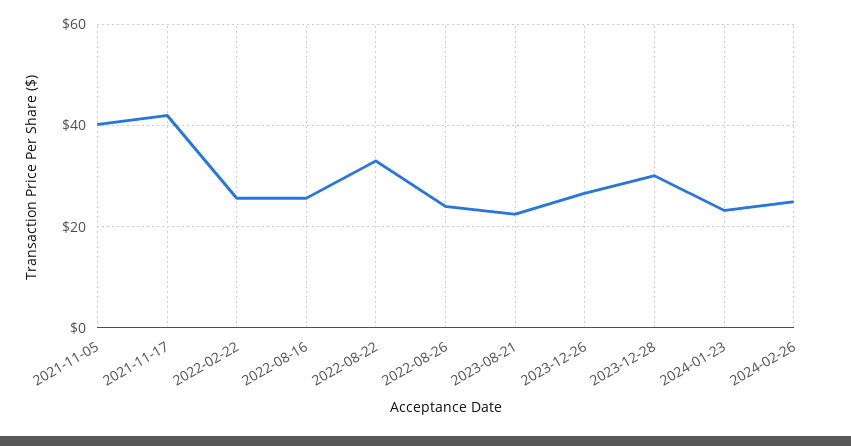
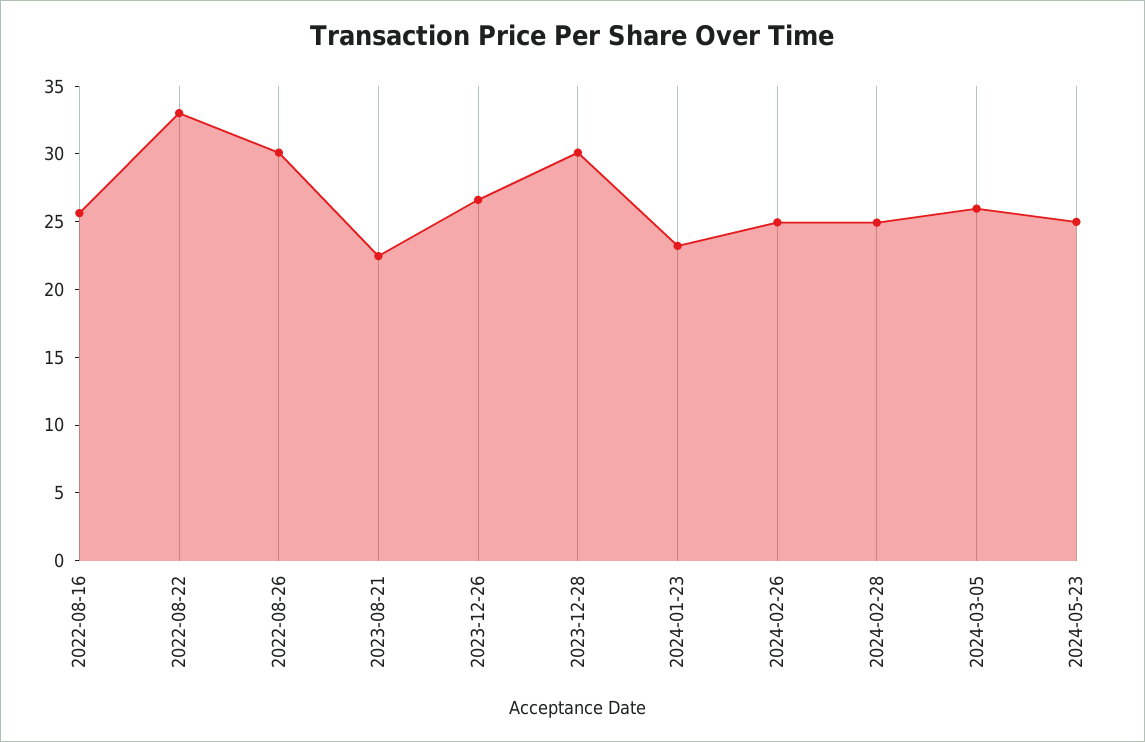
2021-11-05: 40 -> none
2021-11-17: 42 -> none
2022-02-22: 26 -> none
2022-08-26: 24 -> 30
2024-02-28: none -> 25
2024-03-05: none -> 26
2024-05-23: none -> 25

